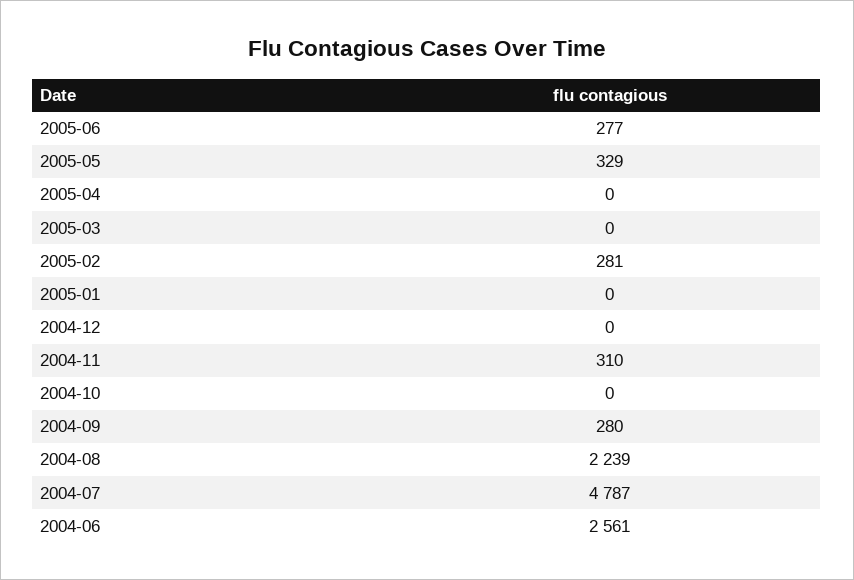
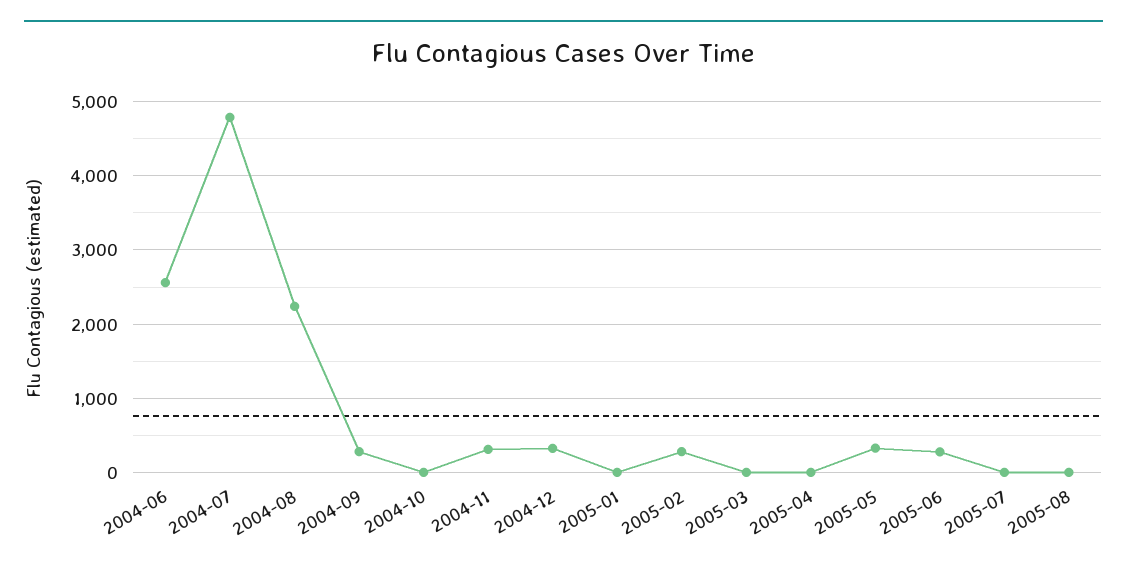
2004-12: 0 -> 300
2005-07: none -> 0
2005-08: none -> 0

